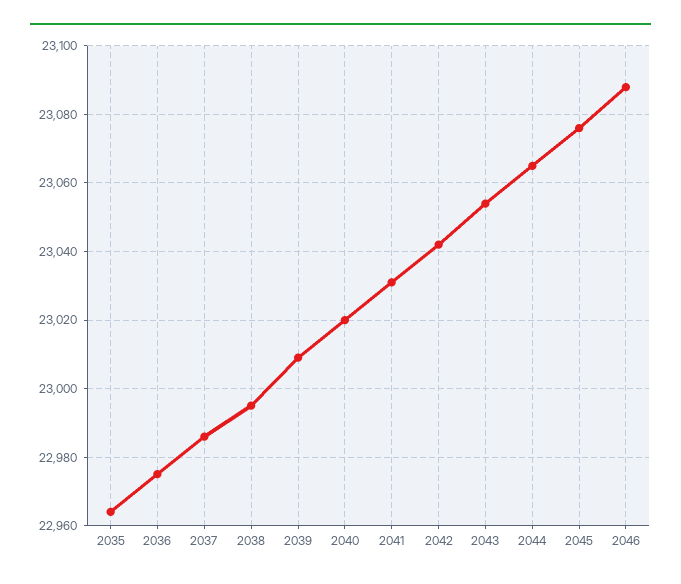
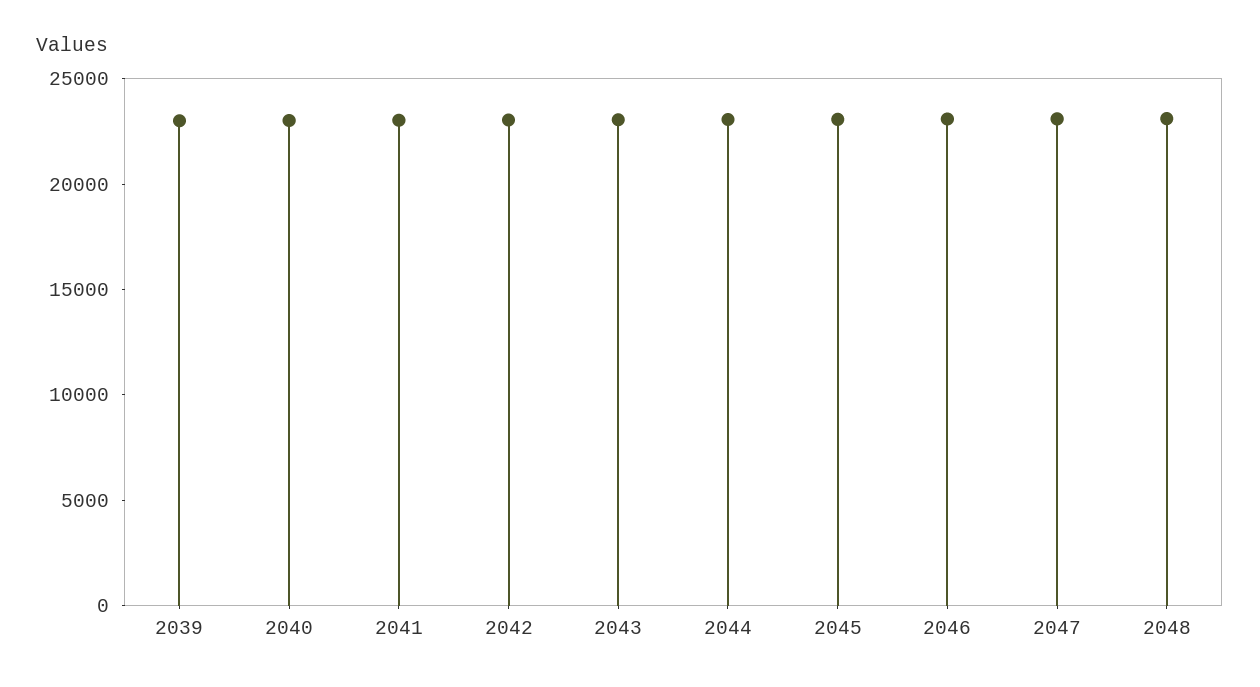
2035: 22965 -> none
2036: 22975 -> none
2037: 22985 -> none
2038: 22995 -> none
2047: none -> 23000
2048: none -> 23000

